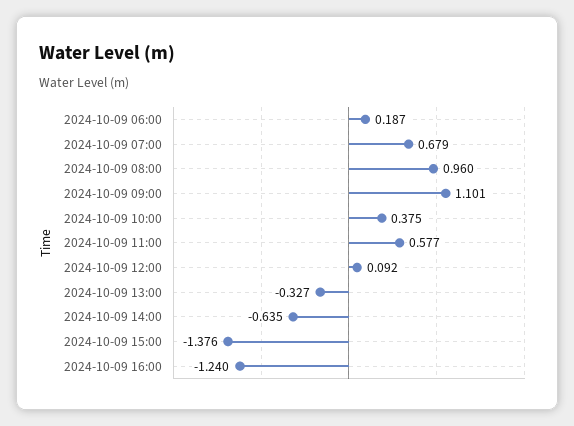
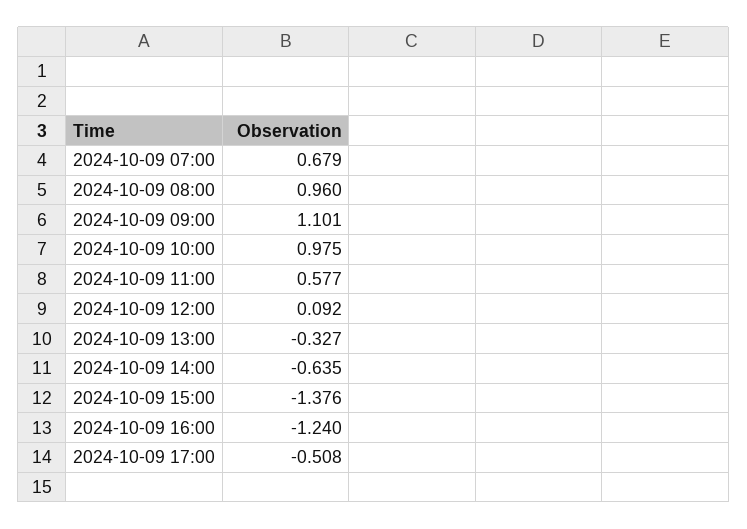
2024-10-09 06:00: 0.187 -> none
2024-10-09 10:00: 0.375 -> 0.975
2024-10-09 17:00: none -> -0.508

